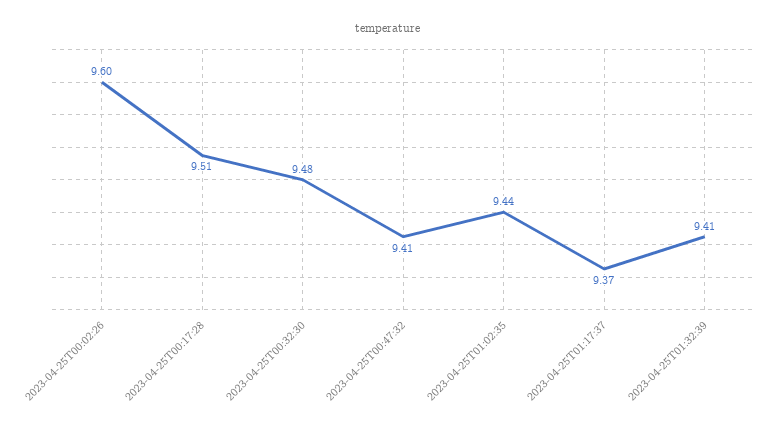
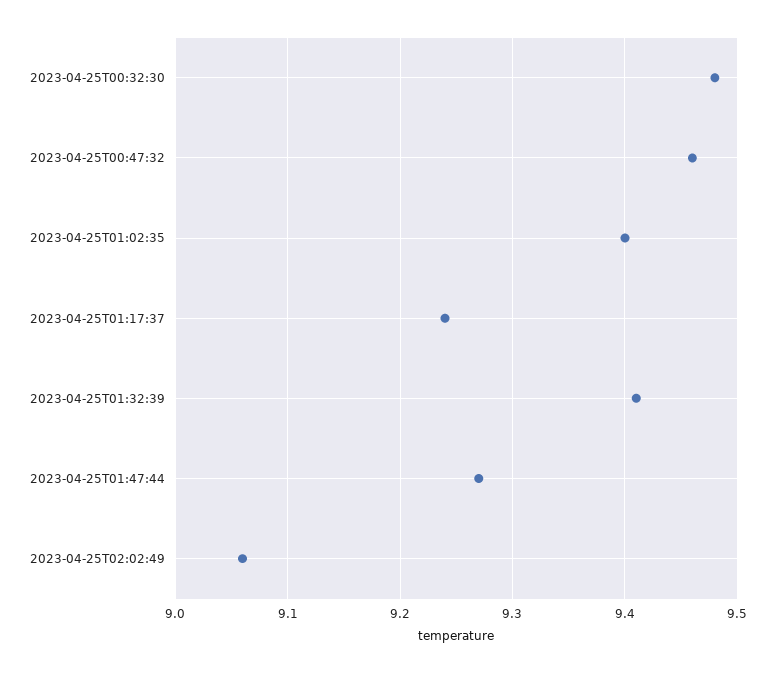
2023-04-25T00:02:26: 9.6 -> none
2023-04-25T00:17:28: 9.51 -> none
2023-04-25T00:47:32: 9.41 -> 9.46
2023-04-25T01:02:35: 9.44 -> 9.4
2023-04-25T01:17:37: 9.37 -> 9.24
2023-04-25T01:47:44: none -> 9.27
2023-04-25T02:02:49: none -> 9.06

